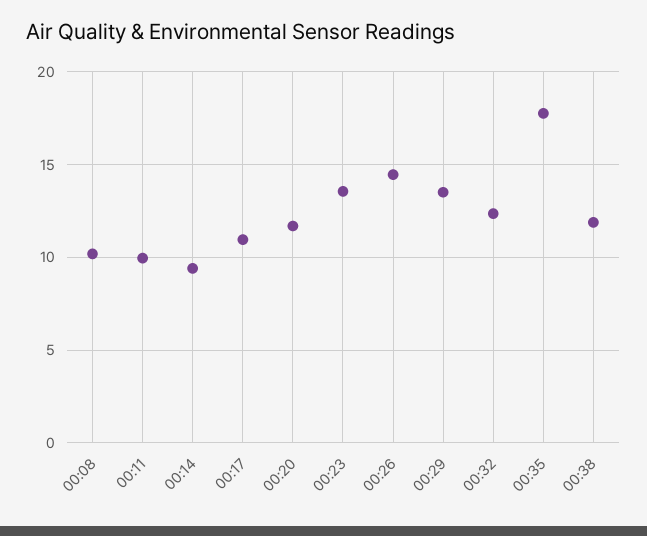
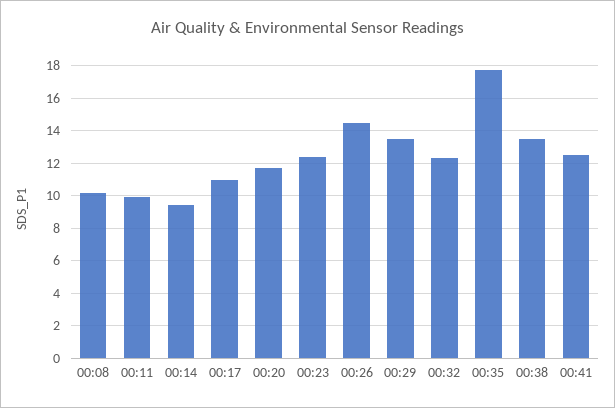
00:23: 13.5 -> 12.5
00:38: 12 -> 13.5
00:41: none -> 12.5

